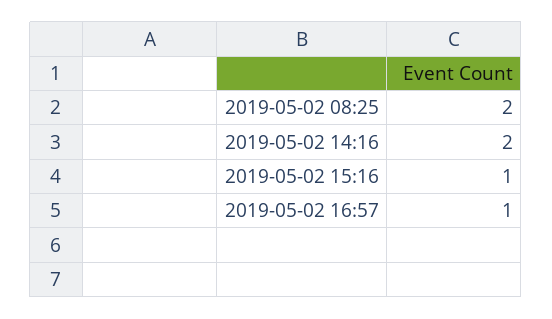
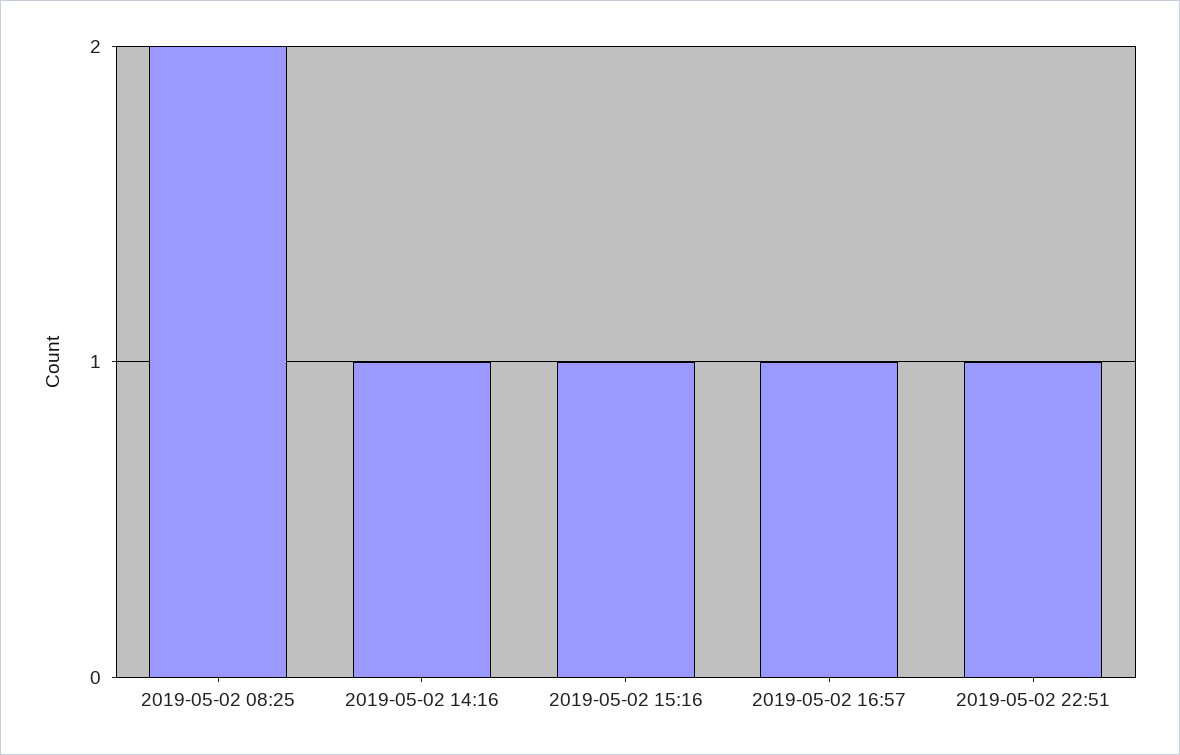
2019-05-02 14:16: 2 -> 1
2019-05-02 22:51: none -> 1

